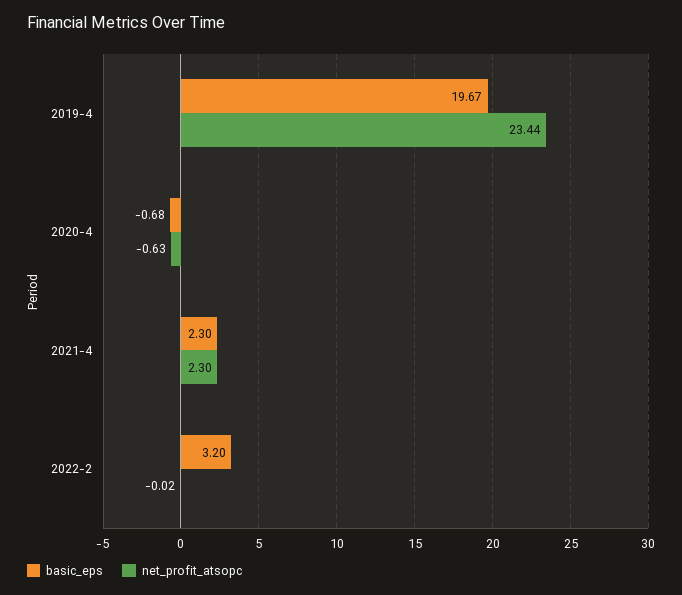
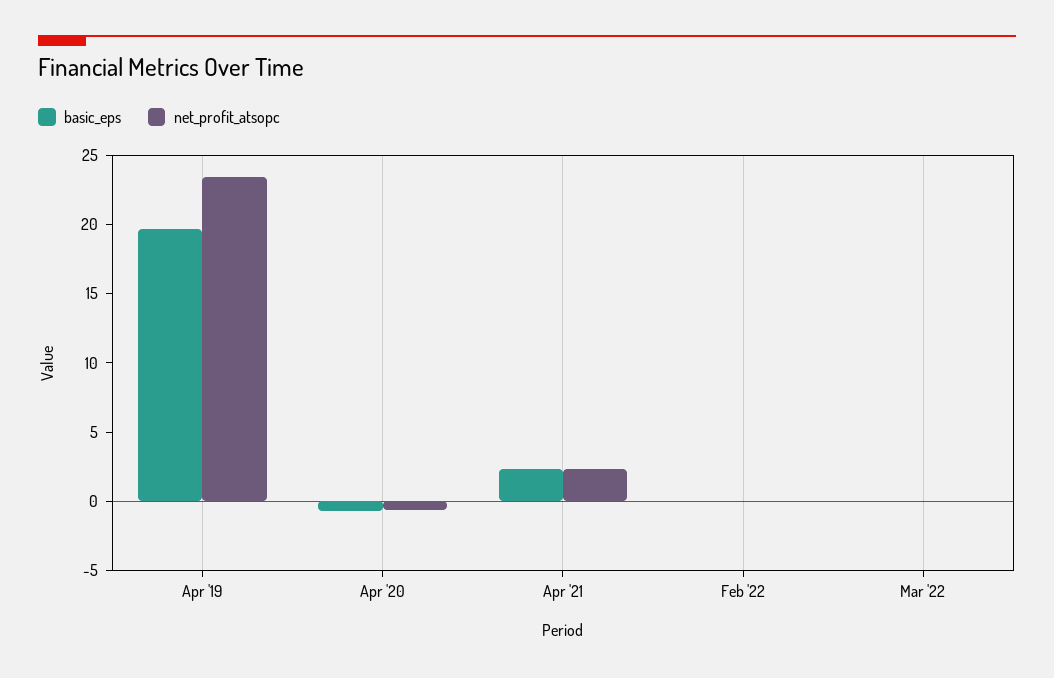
basic_eps, 2022-2: 3.2 -> 0
basic_eps, Mar '22: none -> 0
net_profit_atsopc, Mar '22: none -> 0

